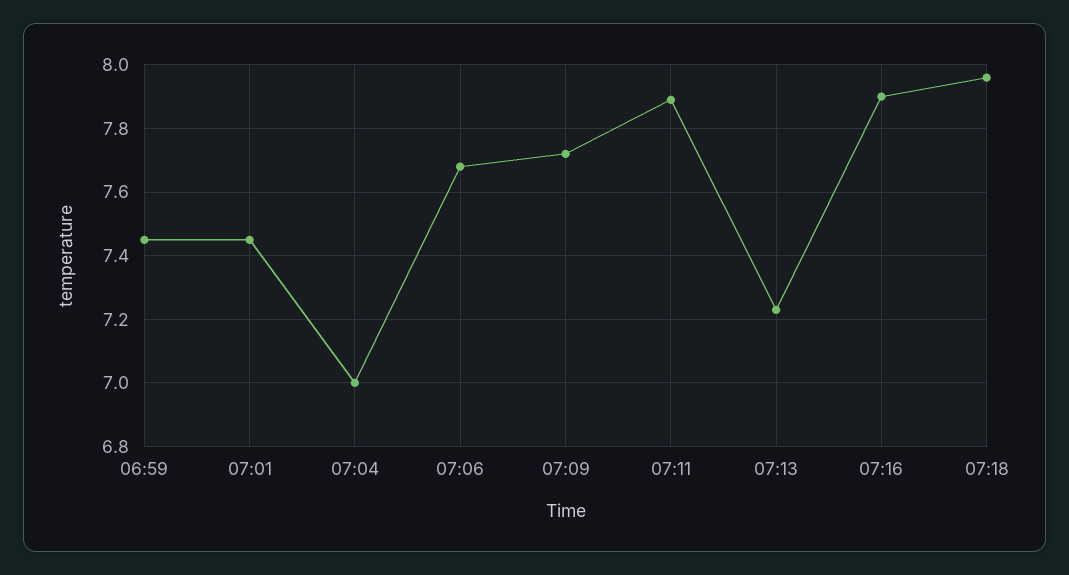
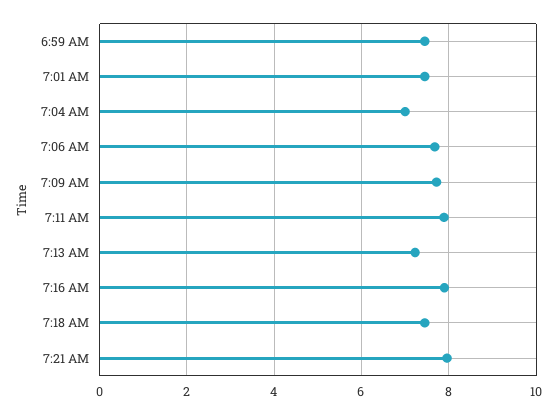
07:18: 7.95 -> 7.4
7:21 AM: none -> 8

